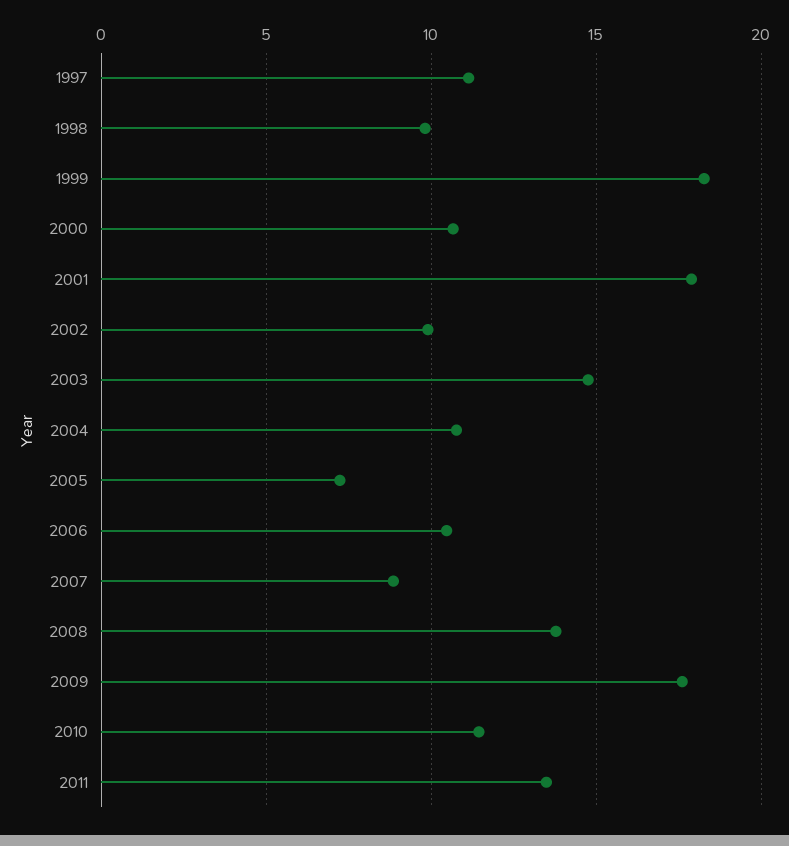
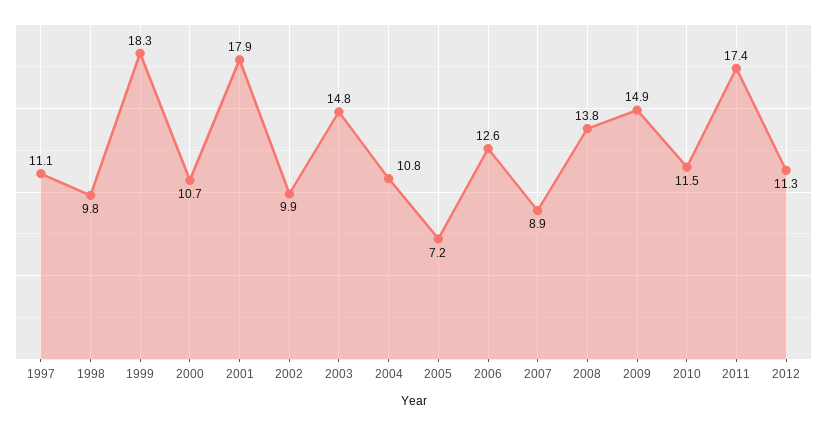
2006: 10.5 -> 12.6
2009: 17.5 -> 14.9
2011: 13.5 -> 17.4
2012: none -> 11.3

